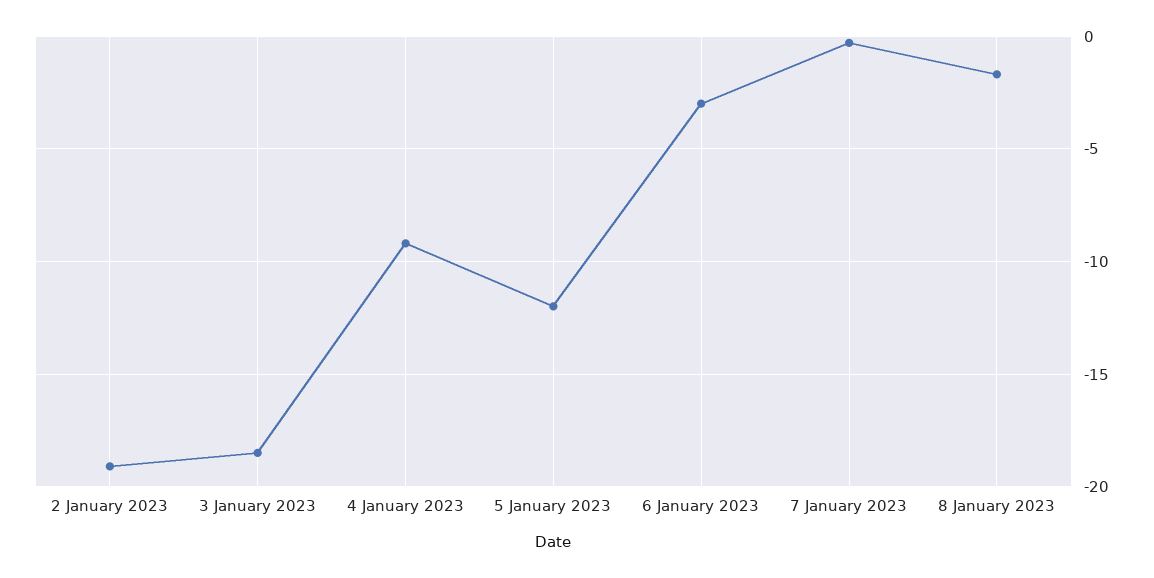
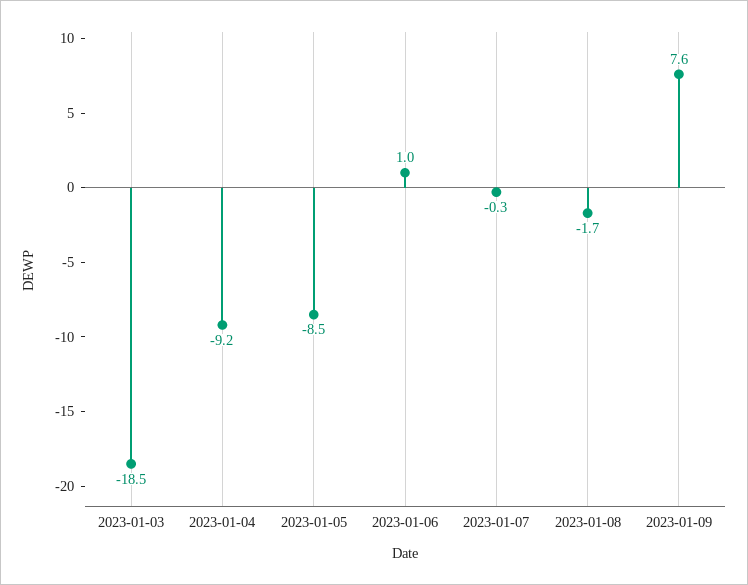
2 January 2023: -19 -> none
5 January 2023: -12 -> -8.5
6 January 2023: -3 -> 1
2023-01-09: none -> 7.6

